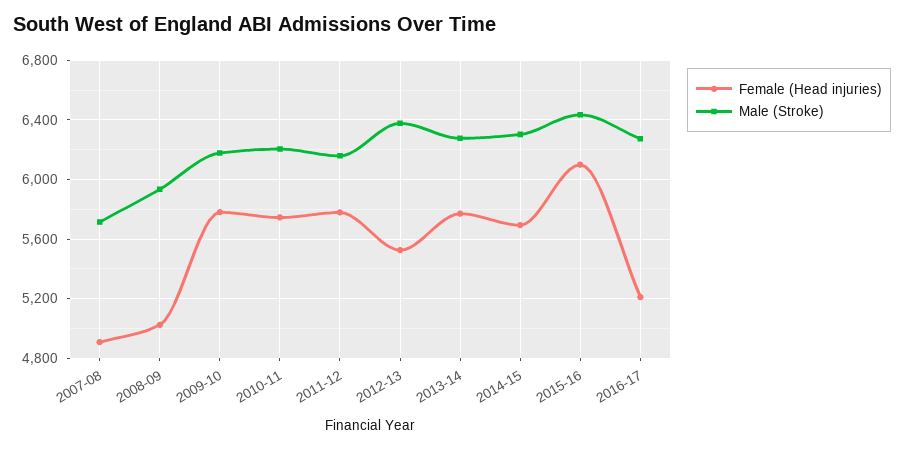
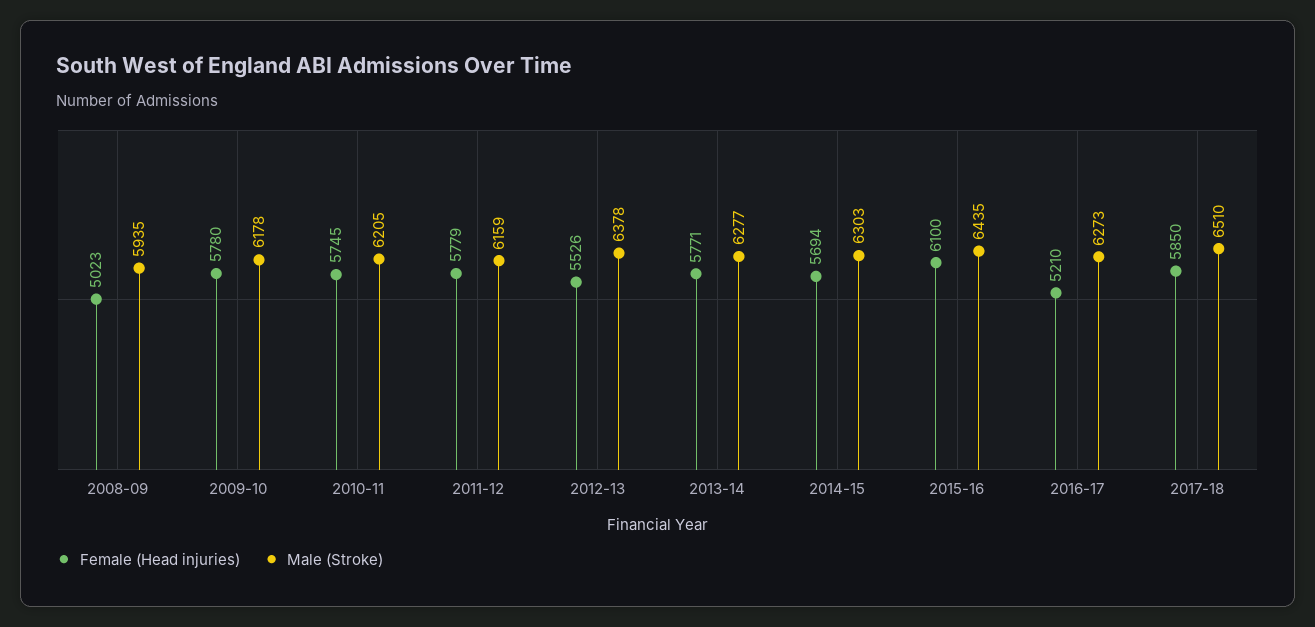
Female (Head injuries), 2007-08: 4900 -> none
Male (Stroke), 2007-08: 5700 -> none
Female (Head injuries), 2017-18: none -> 5850
Male (Stroke), 2017-18: none -> 6510

